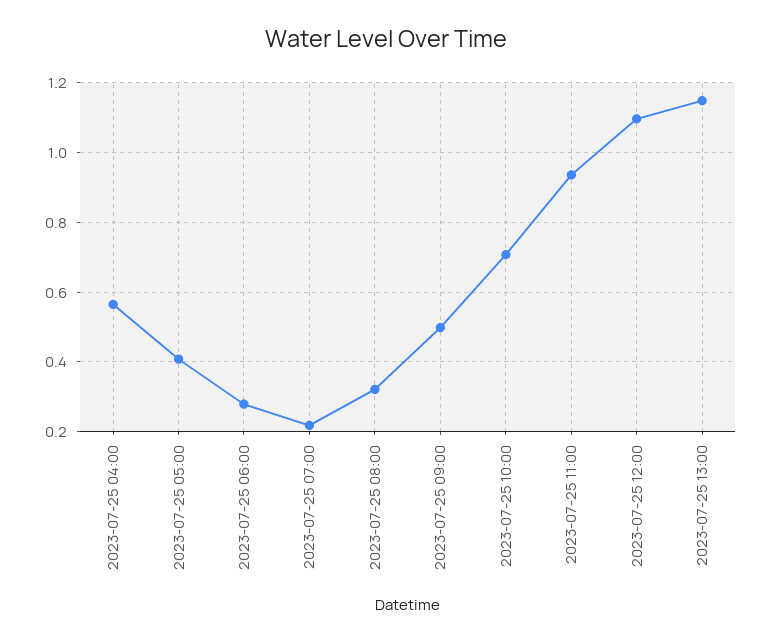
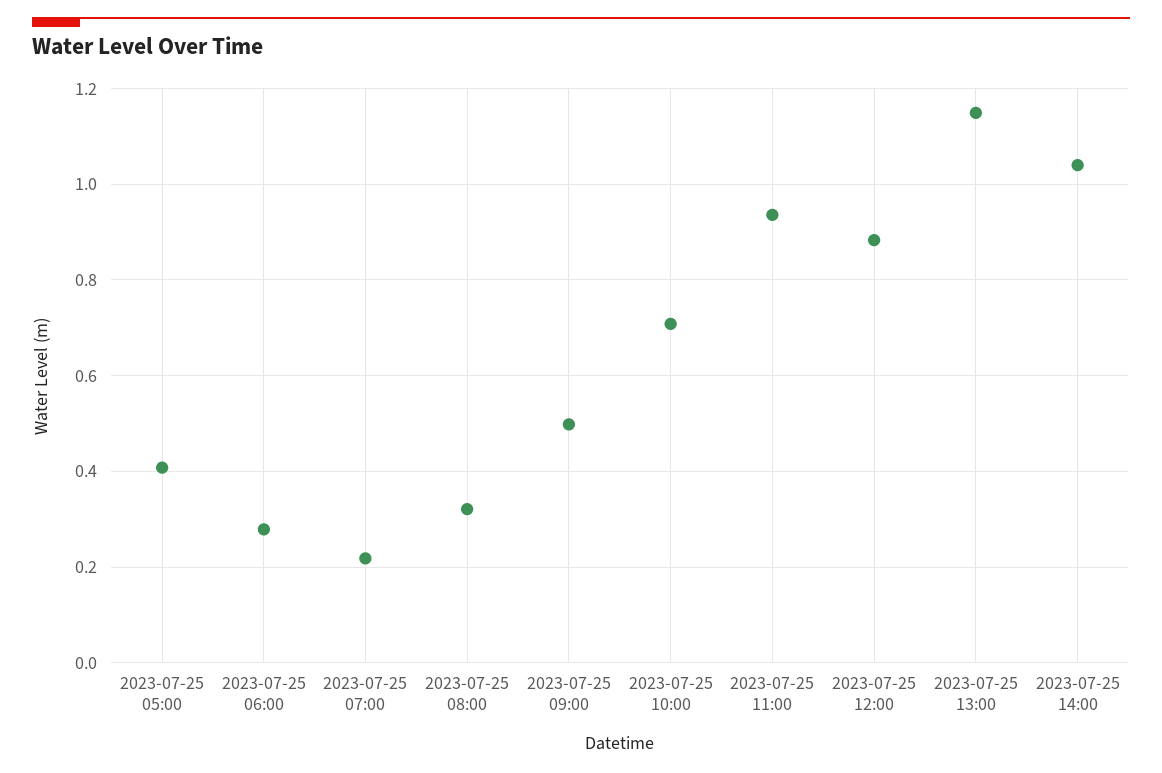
2023-07-25 04:00: 0.56 -> none
2023-07-25 12:00: 1.1 -> 0.88
2023-07-25 14:00: none -> 1.04

